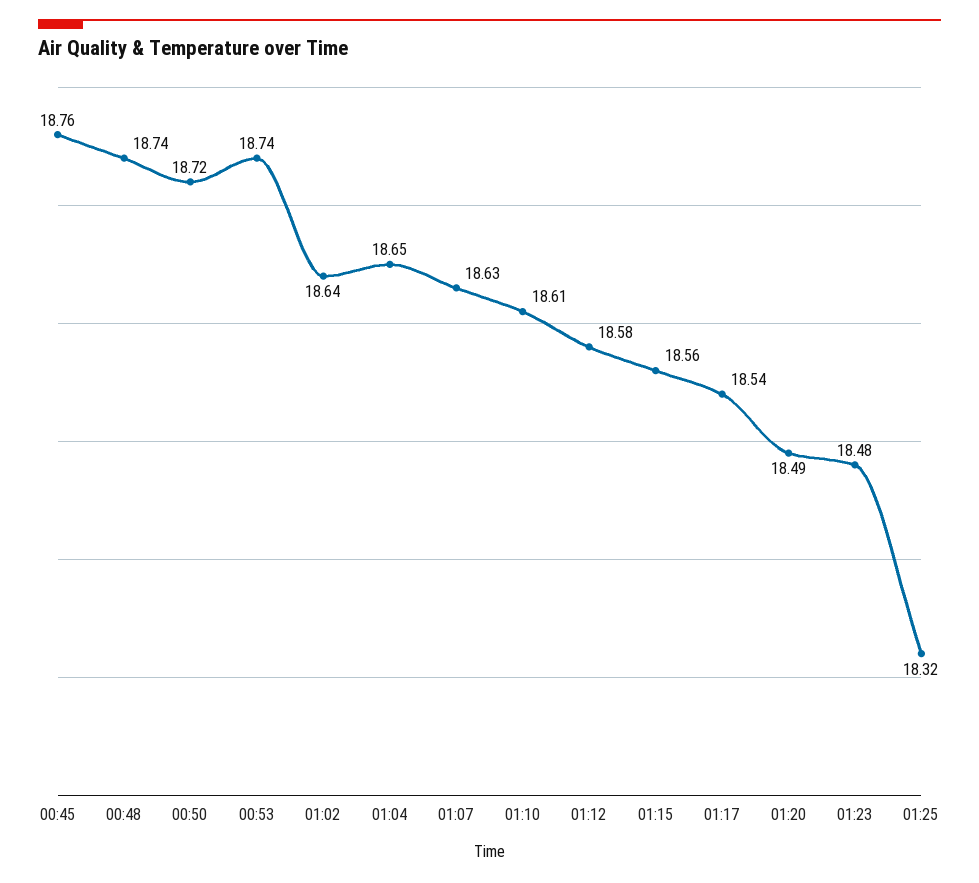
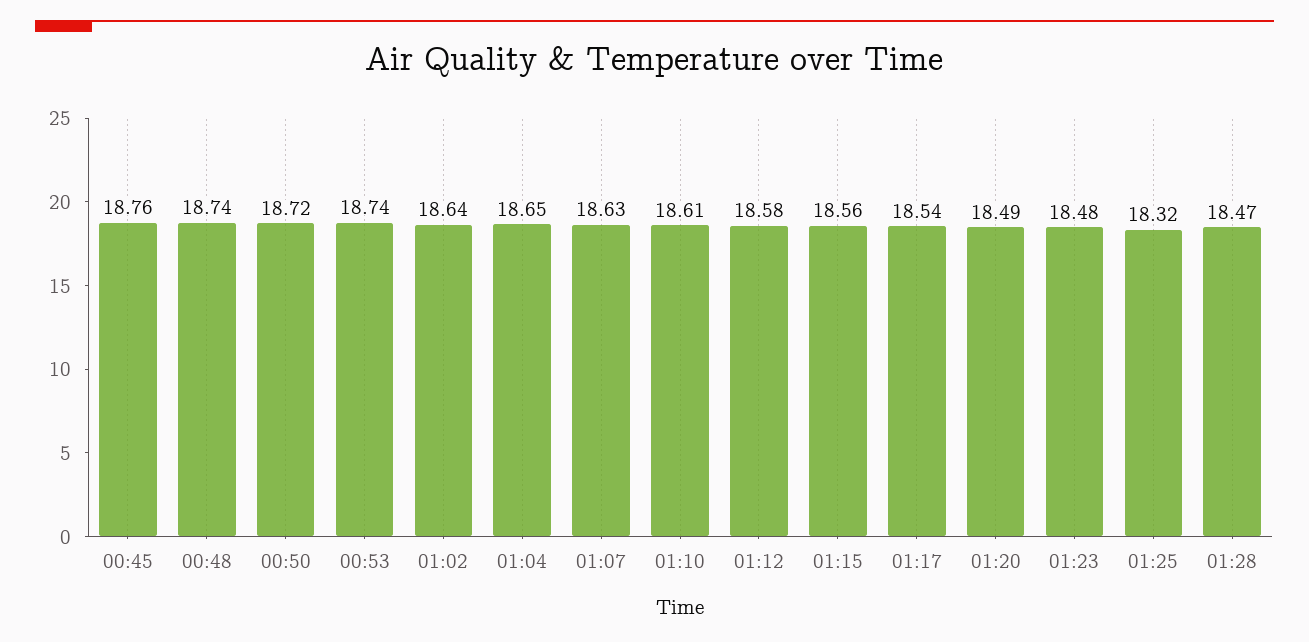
01:28: none -> 18.47

